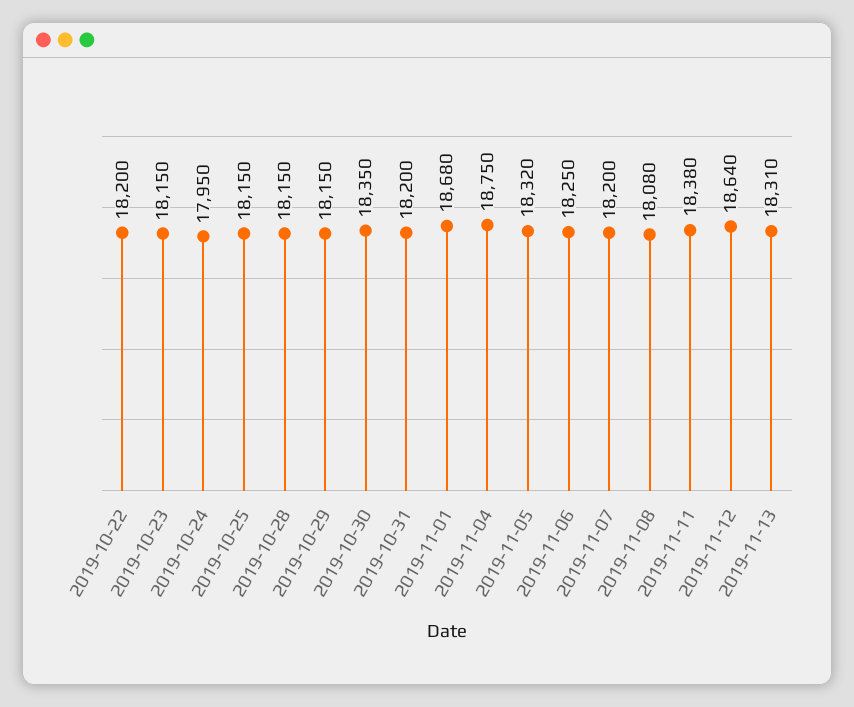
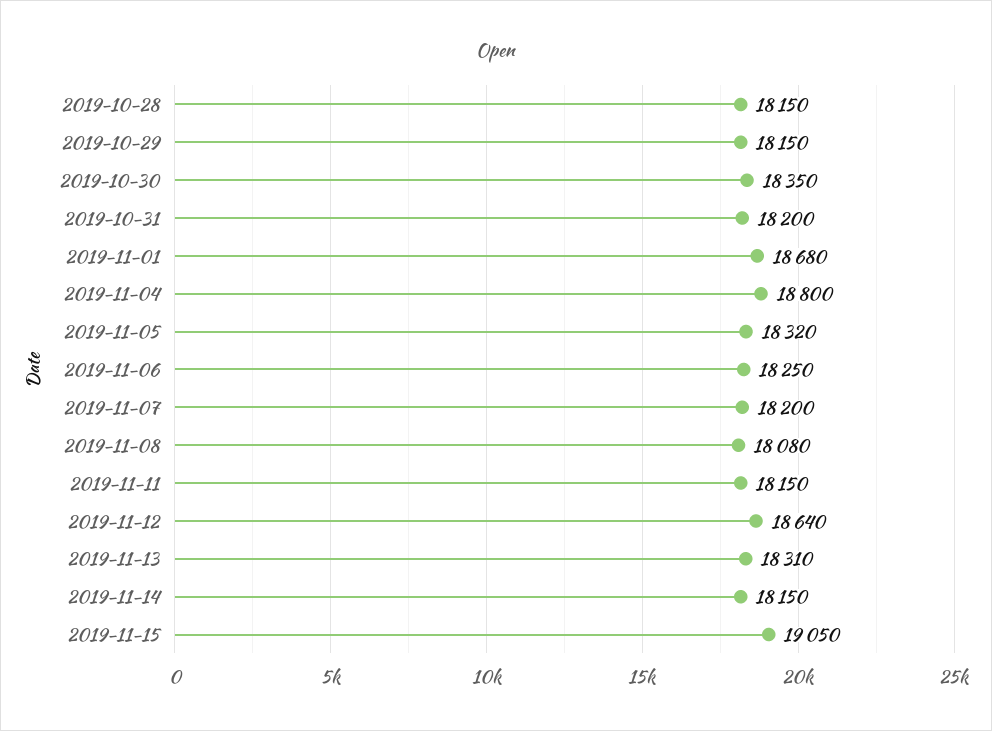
2019-10-22: 18200 -> none
2019-10-23: 18150 -> none
2019-10-24: 17950 -> none
2019-10-25: 18150 -> none
2019-11-04: 18750 -> 18800
2019-11-11: 18380 -> 18150
2019-11-14: none -> 18150
2019-11-15: none -> 19050

